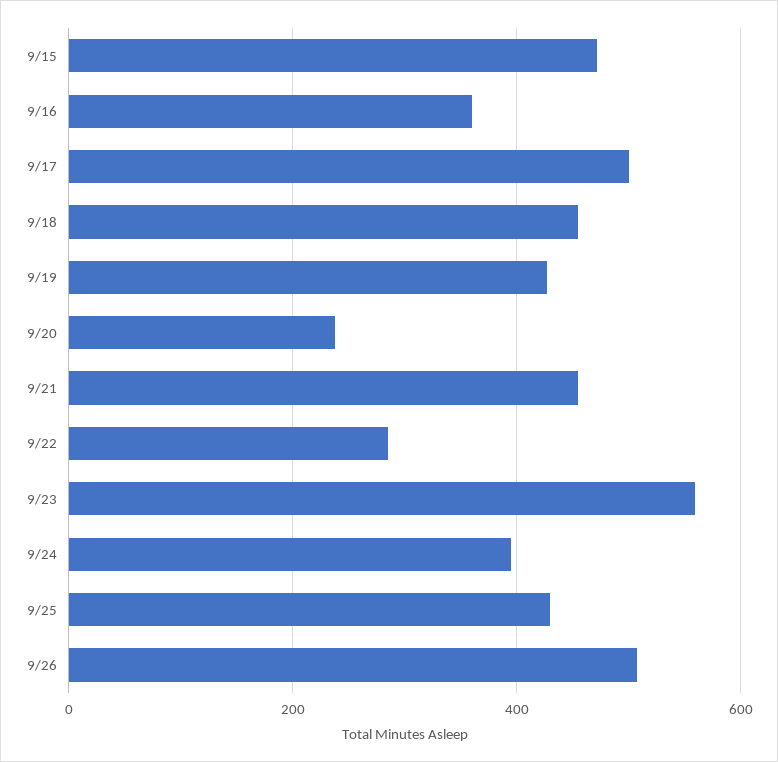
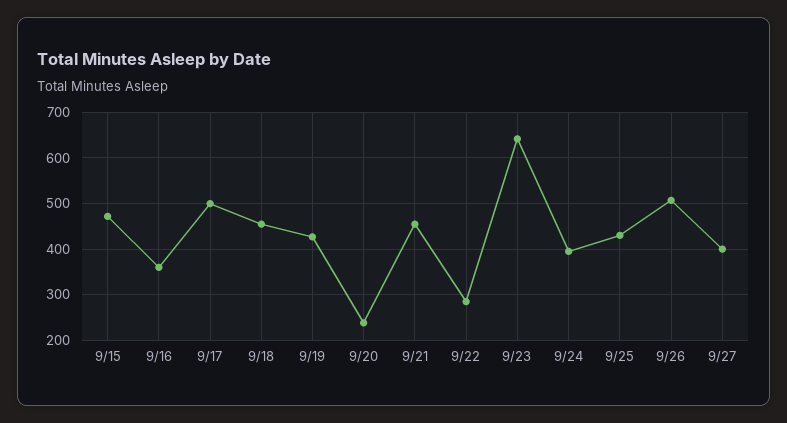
9/23: 560 -> 640
9/27: none -> 400

